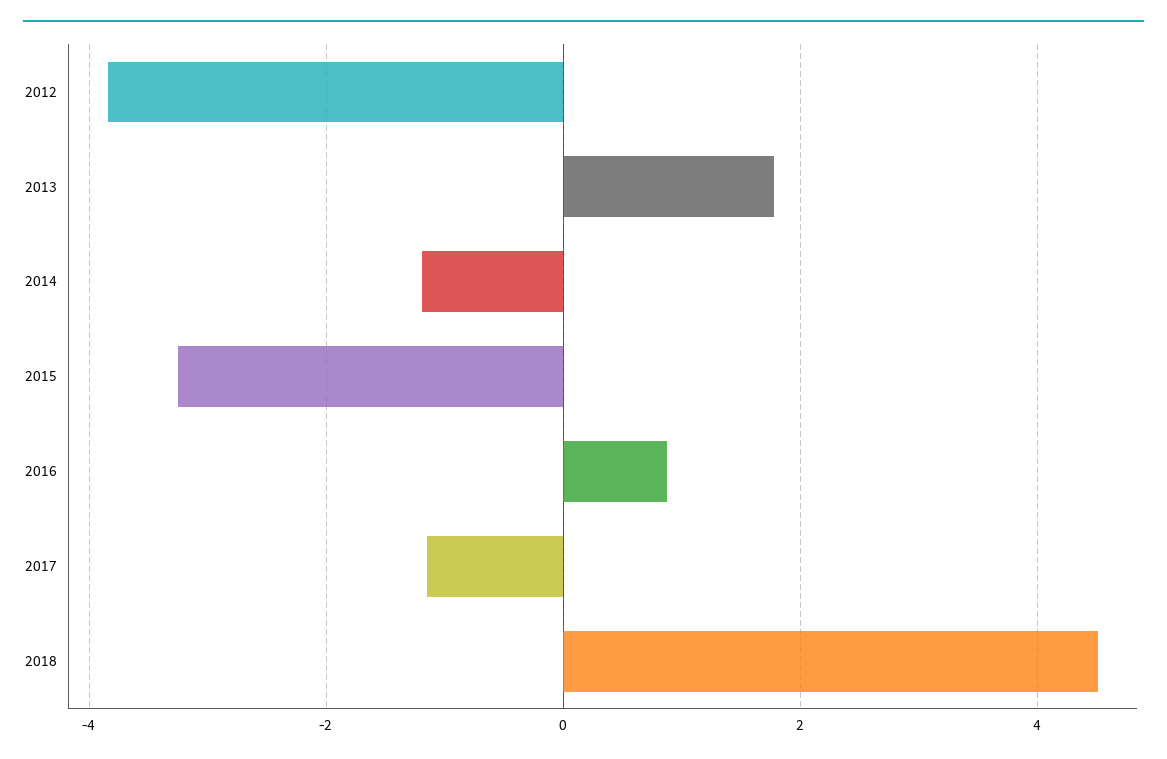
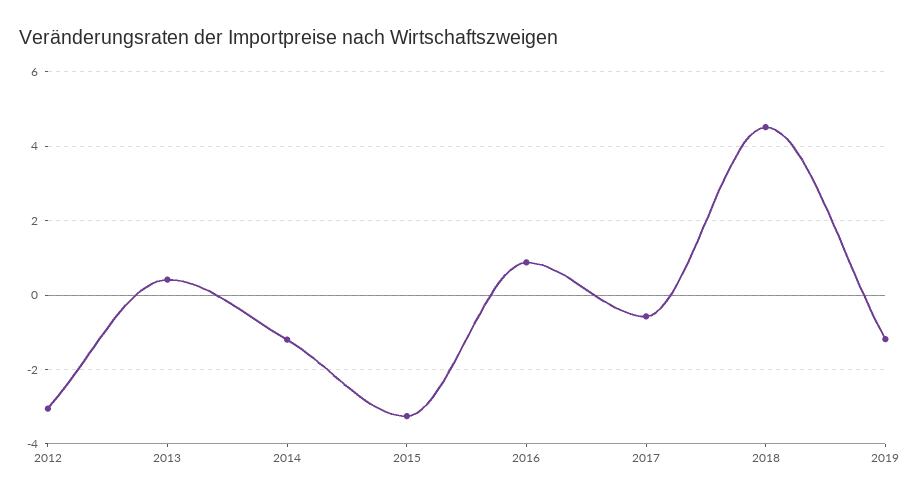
2012: -3.8 -> -3
2013: 1.8 -> 0.4
2017: -1.2 -> -0.6
2019: none -> -1.2

